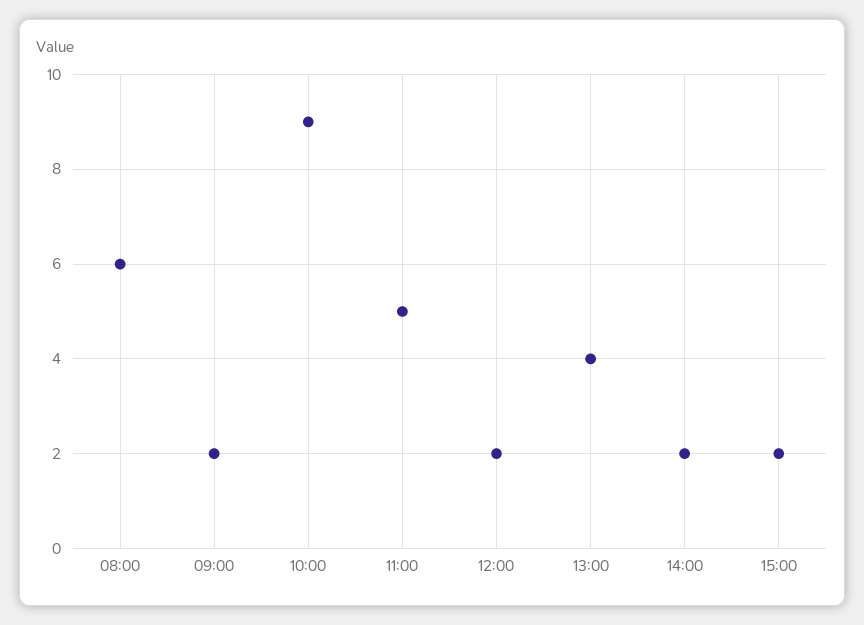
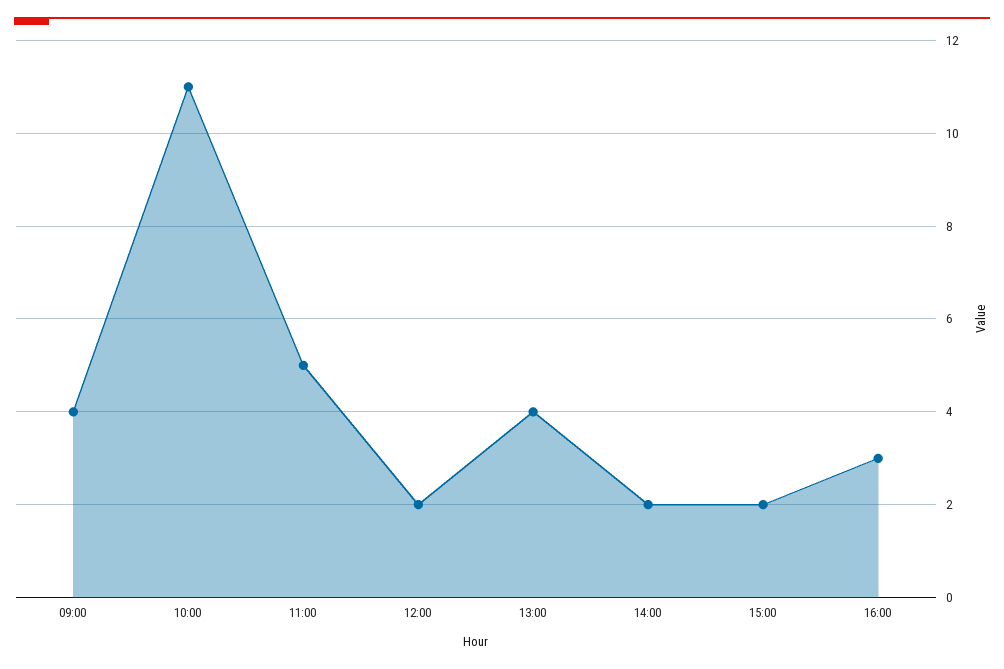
08:00: 6 -> none
09:00: 2 -> 4
10:00: 9 -> 11
16:00: none -> 3

